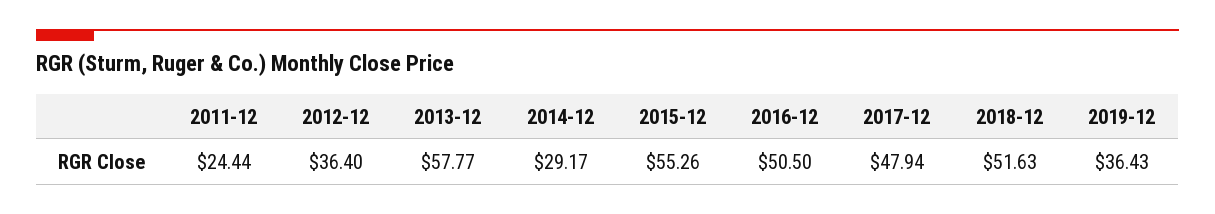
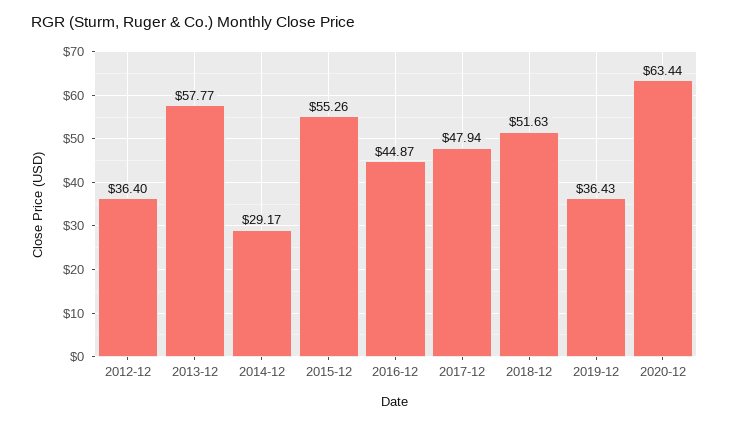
2011-12: 24.44 -> none
2016-12: 50.5 -> 44.87
2020-12: none -> 63.44

